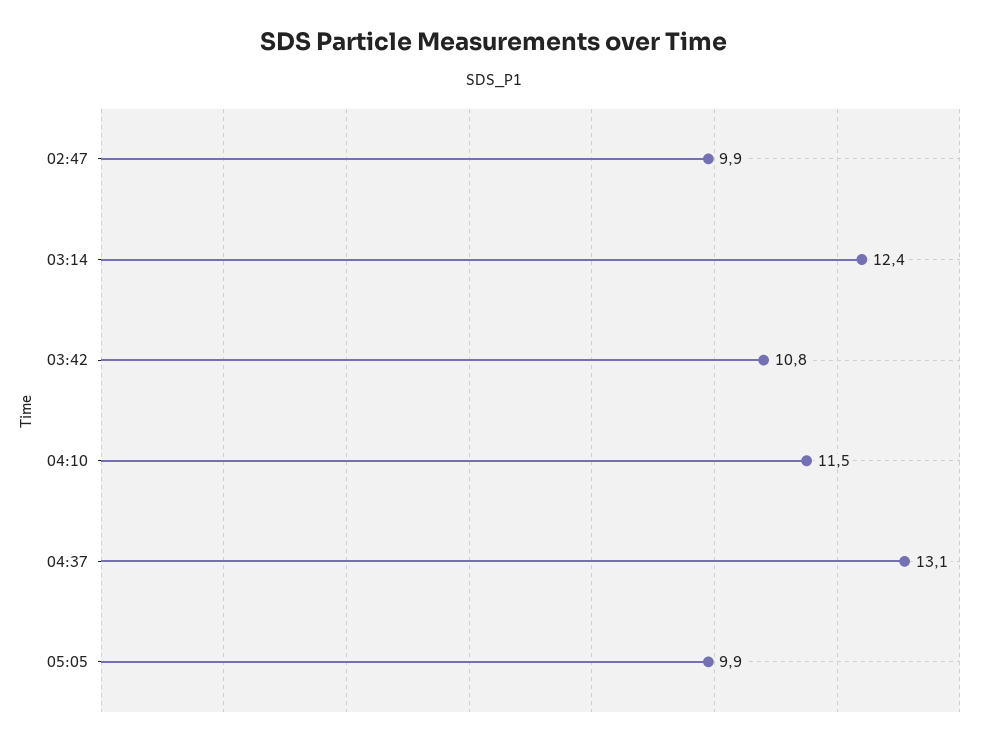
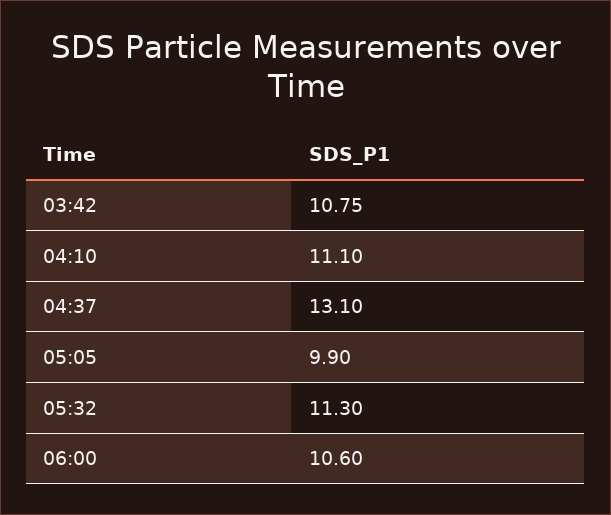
02:47: 9.9 -> none
03:14: 12.4 -> none
04:10: 11.5 -> 11.1
05:32: none -> 11.3
06:00: none -> 10.6

